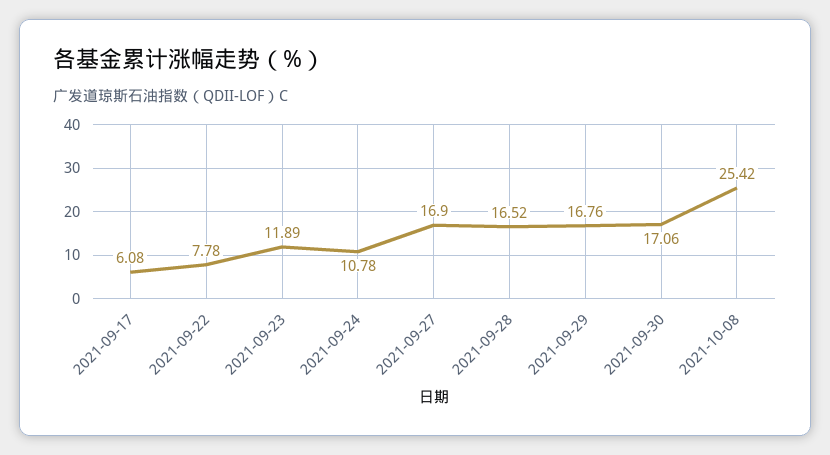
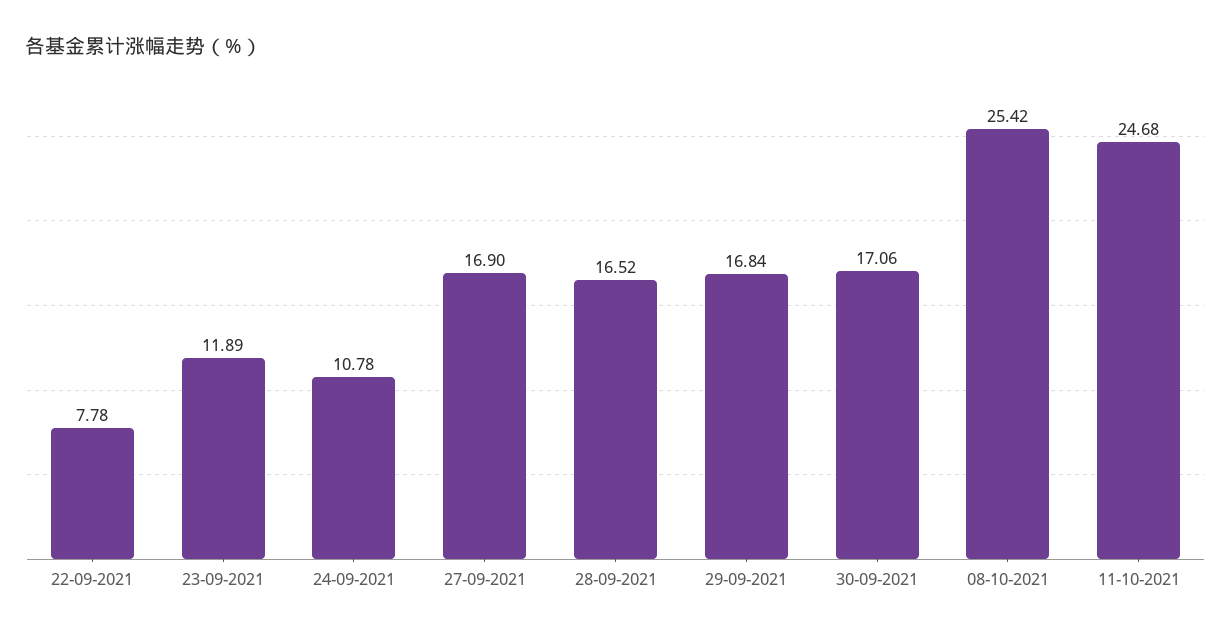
2021-09-17: 6.08 -> none
2021-09-29: 16.76 -> 16.84
11-10-2021: none -> 24.68

